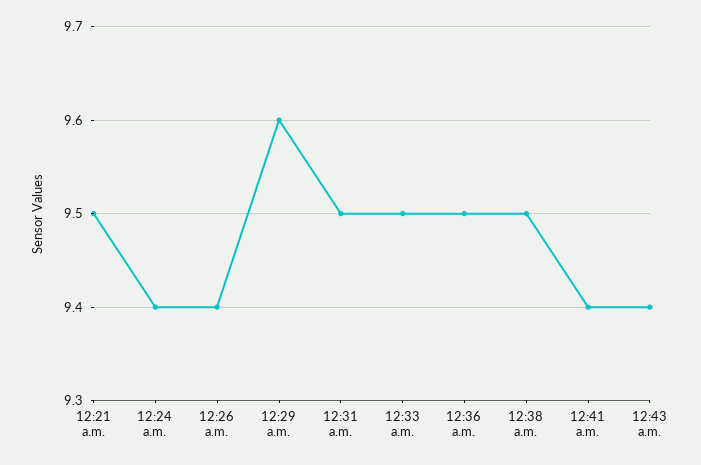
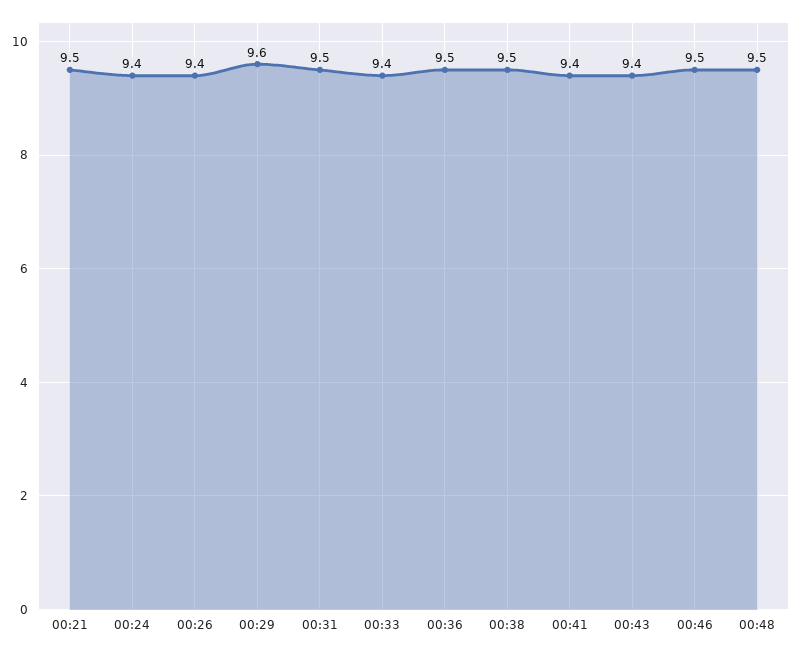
12:33 a.m.: 9.5 -> 9.4
00:46: none -> 9.5
00:48: none -> 9.5

